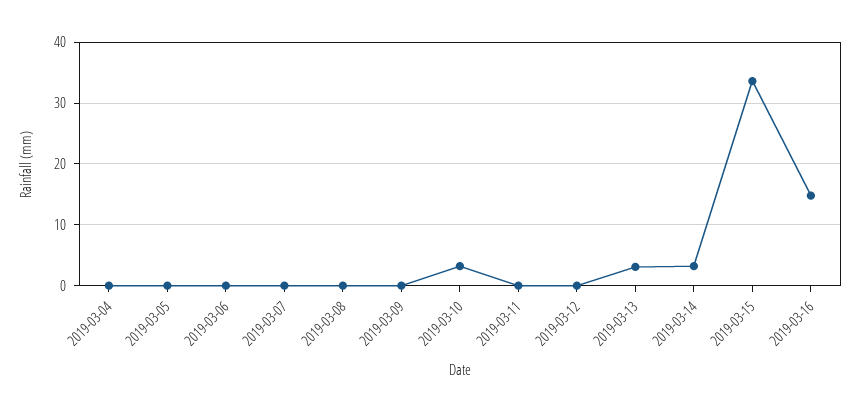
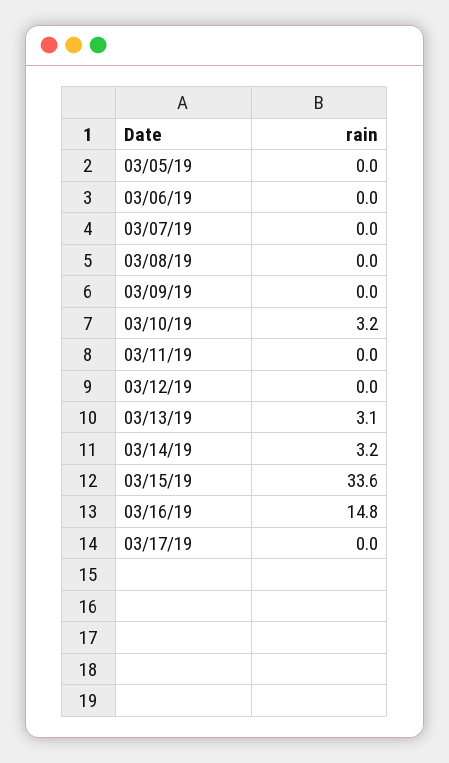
2019-03-04: 0 -> none
03/17/19: none -> 0

